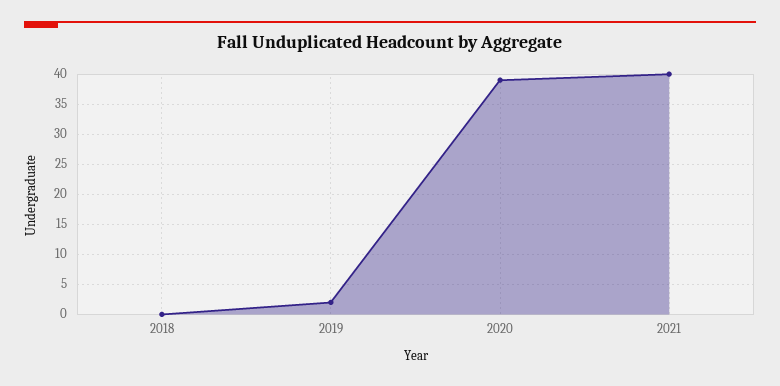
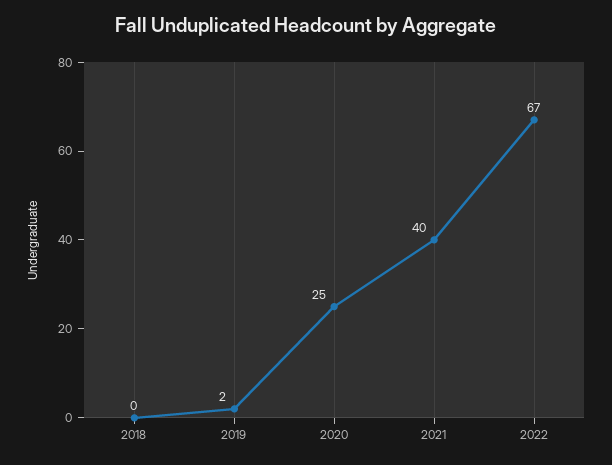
2020: 39 -> 25
2022: none -> 67

